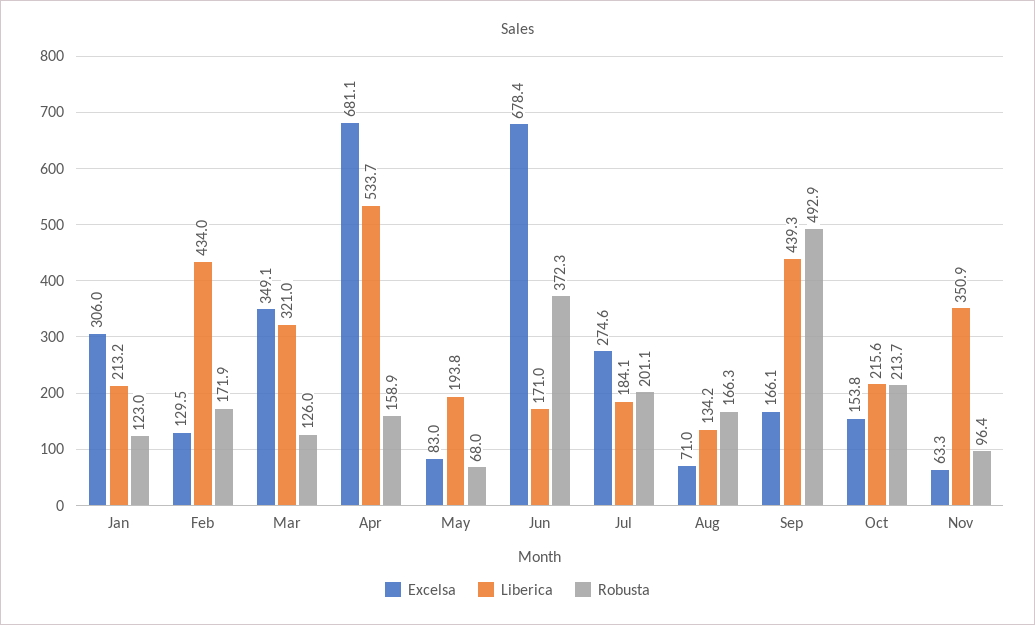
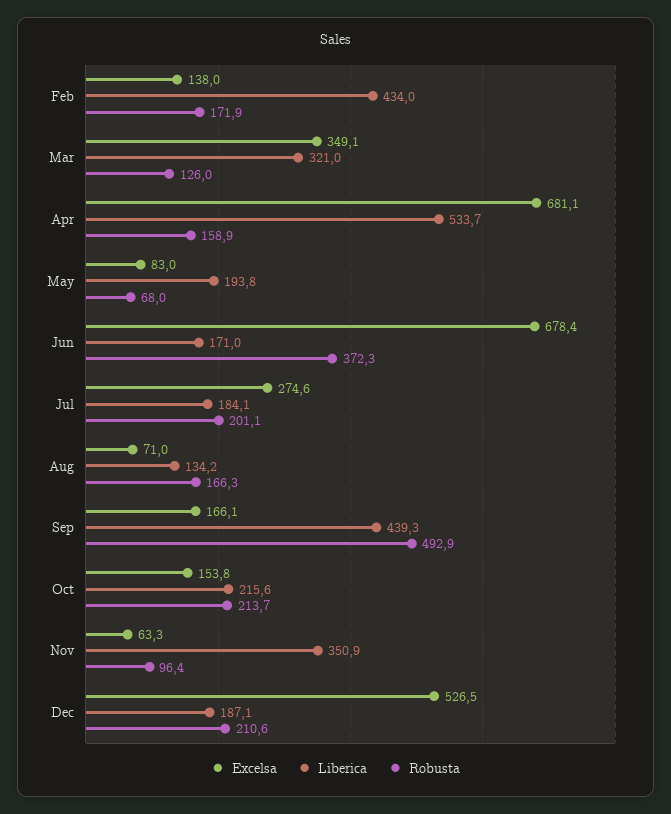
Excelsa, Jan: 306 -> none
Liberica, Jan: 213.2 -> none
Robusta, Jan: 123 -> none
Excelsa, Feb: 129.5 -> 138
Excelsa, Dec: none -> 526.5
Liberica, Dec: none -> 187.1
Robusta, Dec: none -> 210.6

